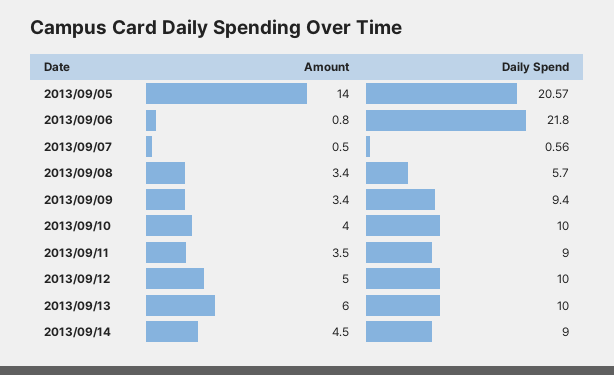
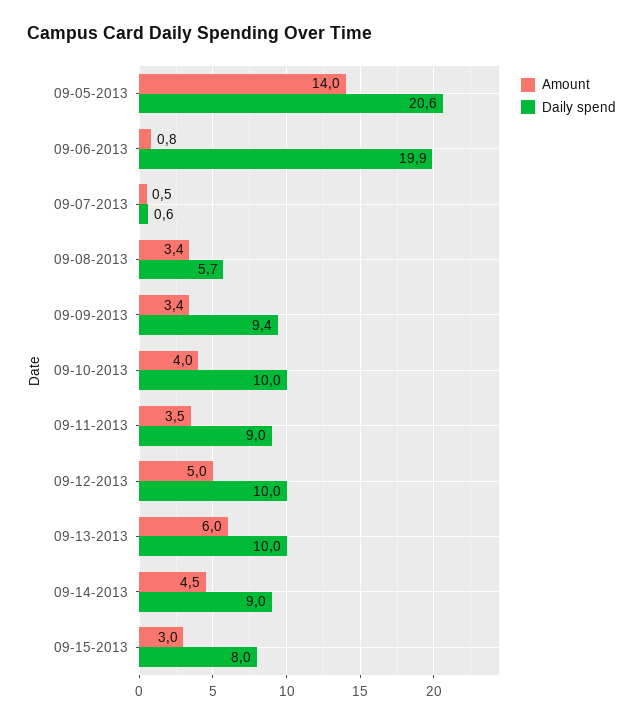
Daily Spend, 2013/09/06: 21.8 -> 19.9
Amount, 09-15-2013: none -> 3
Daily Spend, 09-15-2013: none -> 8

